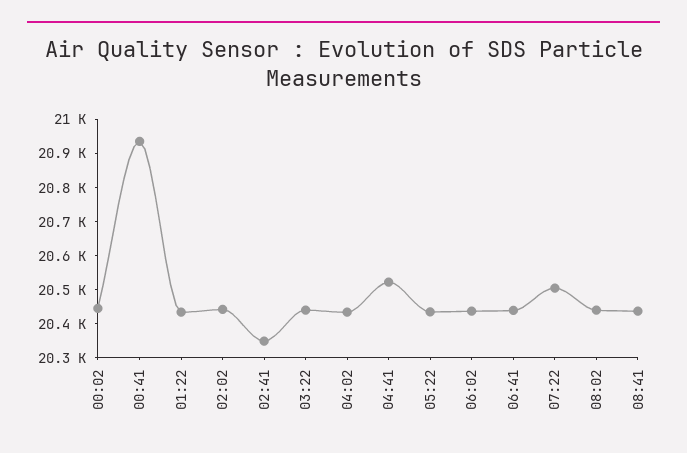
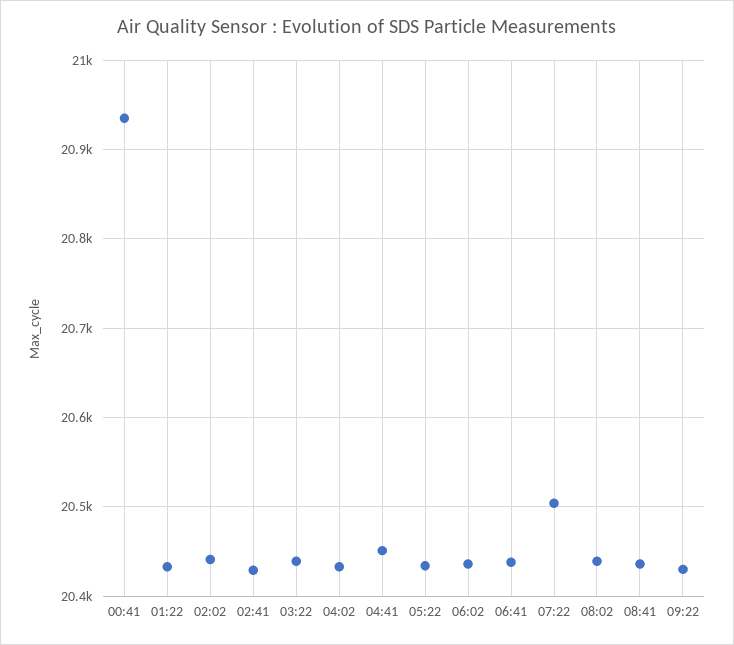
00:02: 20450 -> none
02:41: 20350 -> 20430
04:41: 20525 -> 20450
09:22: none -> 20430

